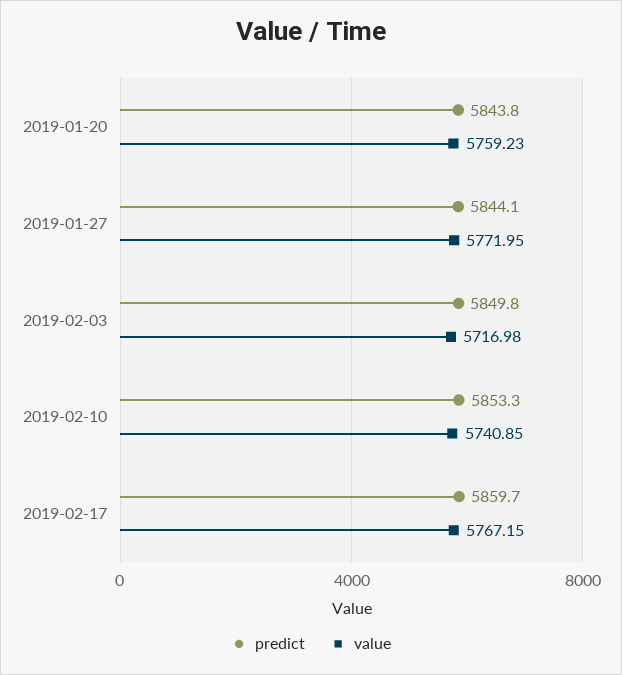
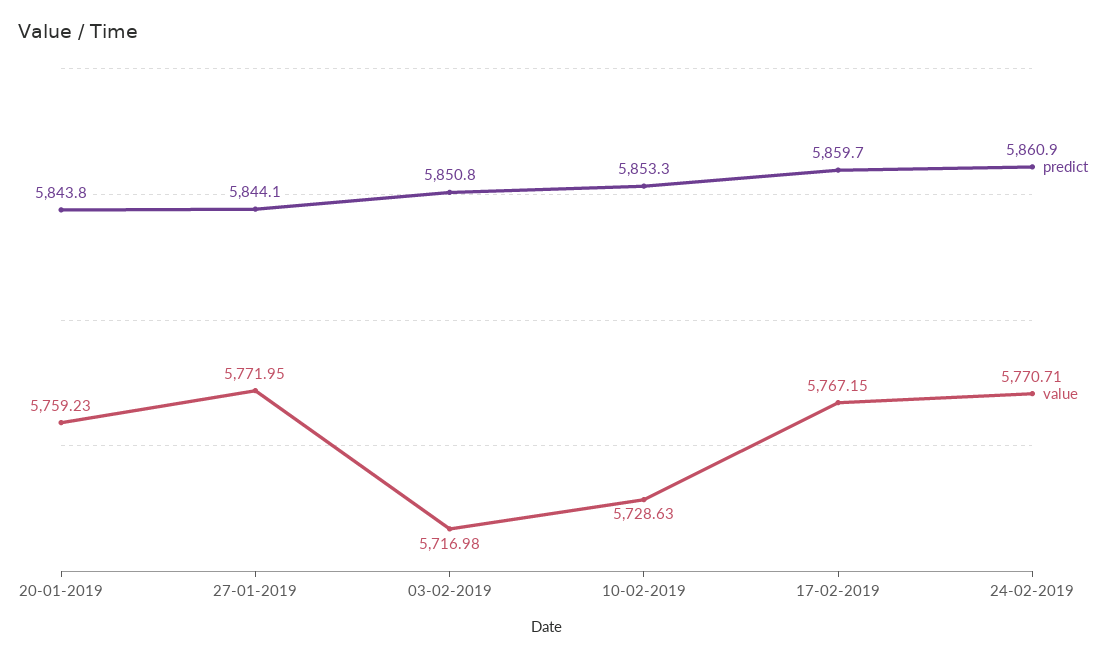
predict, 2019-02-03: 5849.8 -> 5850.8
value, 2019-02-10: 5740.85 -> 5728.63
predict, 24-02-2019: none -> 5860.9
value, 24-02-2019: none -> 5770.71

